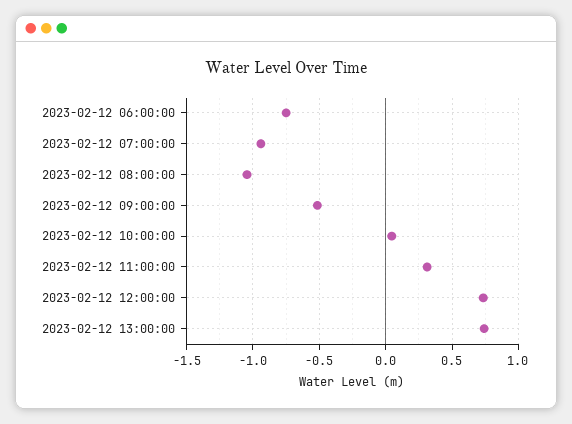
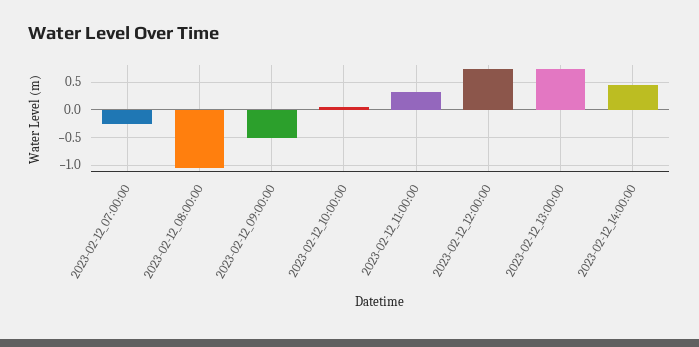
2023-02-12 06:00:00: -0.75 -> none
2023-02-12 07:00:00: -0.95 -> -0.25
2023-02-12_14:00:00: none -> 0.5

